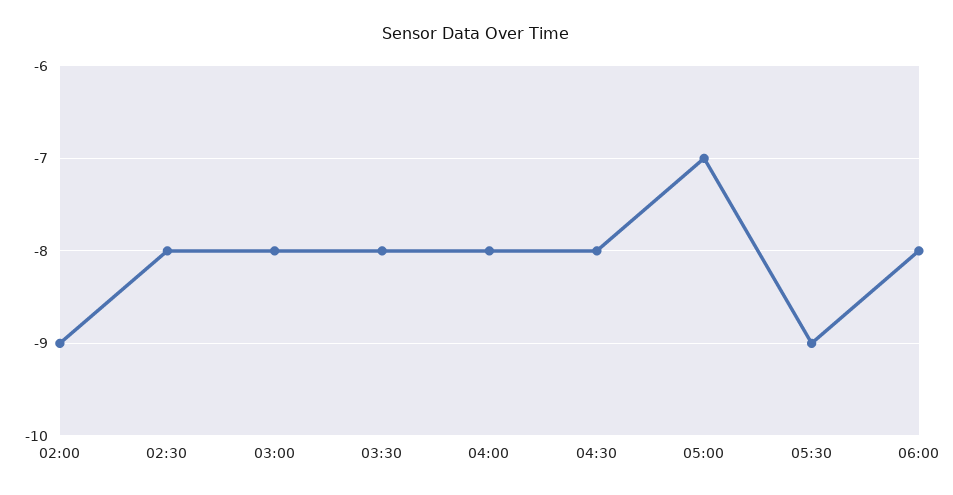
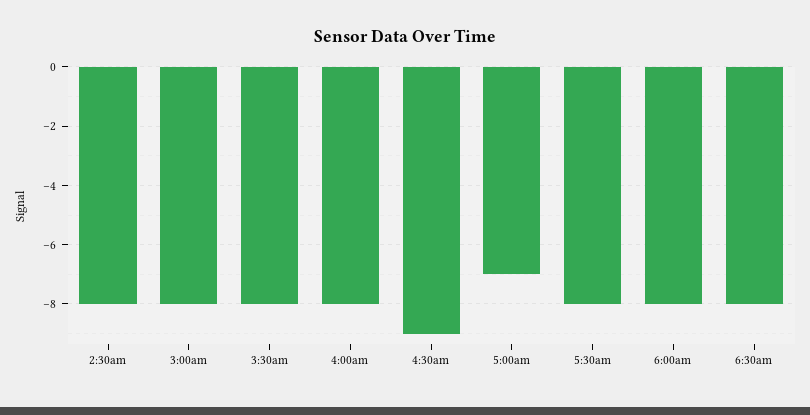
02:00: -9 -> none
04:30: -8 -> -9
05:30: -9 -> -8
6:30am: none -> -8

